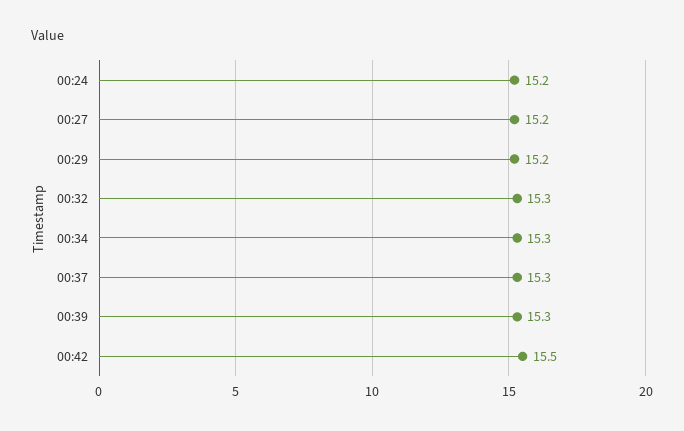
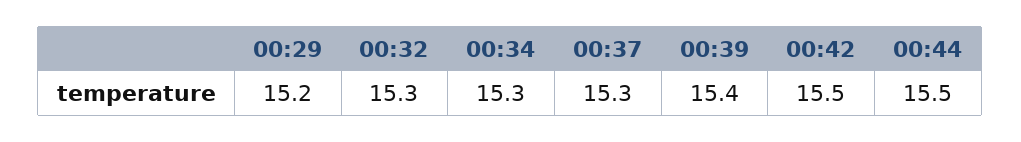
00:24: 15.2 -> none
00:27: 15.2 -> none
00:39: 15.3 -> 15.4
00:44: none -> 15.5

